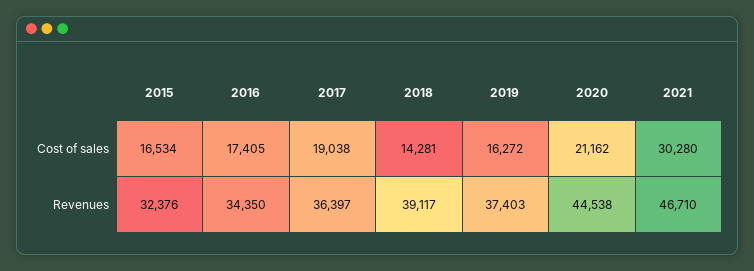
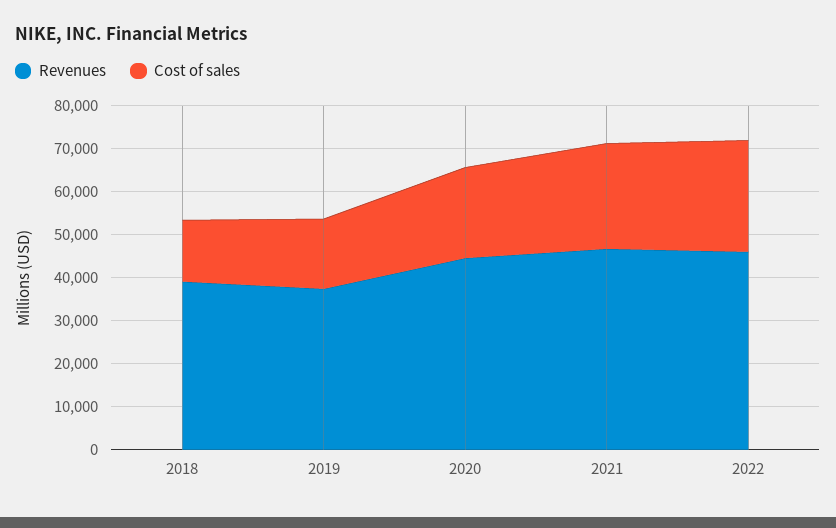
Cost of sales, 2015: 16534 -> none
Cost of sales, 2016: 17405 -> none
Cost of sales, 2017: 19038 -> none
Cost of sales, 2021: 30280 -> 24000
Revenues, 2015: 32376 -> none
Revenues, 2016: 34350 -> none
Revenues, 2017: 36397 -> none
Revenues, 2022: none -> 46000
Cost of sales, 2022: none -> 26000

